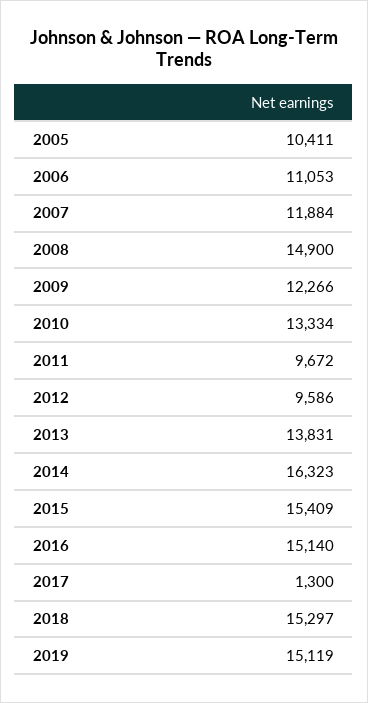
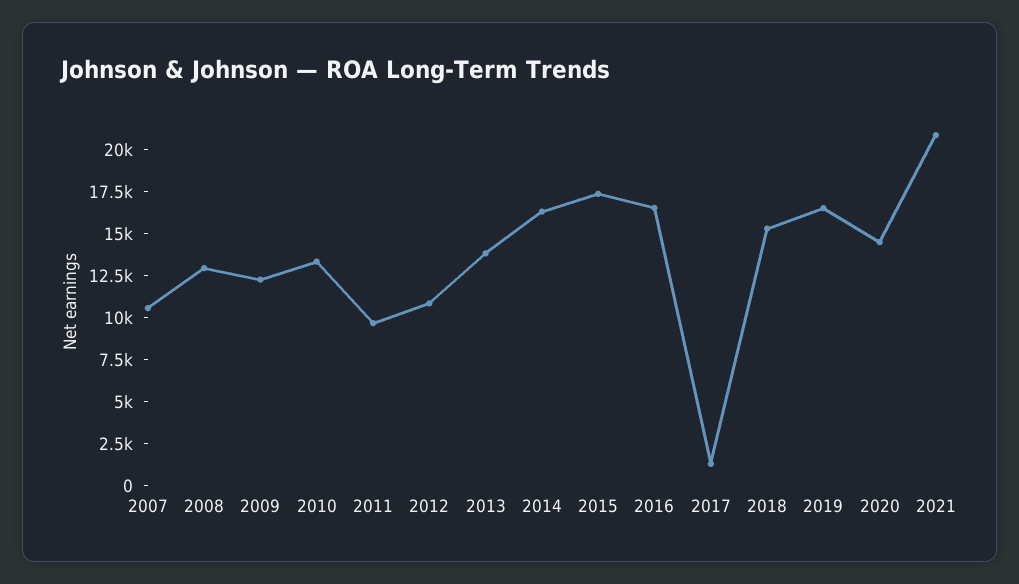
2005: 10411 -> none
2006: 11053 -> none
2007: 11884 -> 10500
2008: 14900 -> 13000
2012: 9586 -> 11000
2015: 15409 -> 17500
2016: 15140 -> 16500
2019: 15119 -> 16500
2020: none -> 14500
2021: none -> 21000

